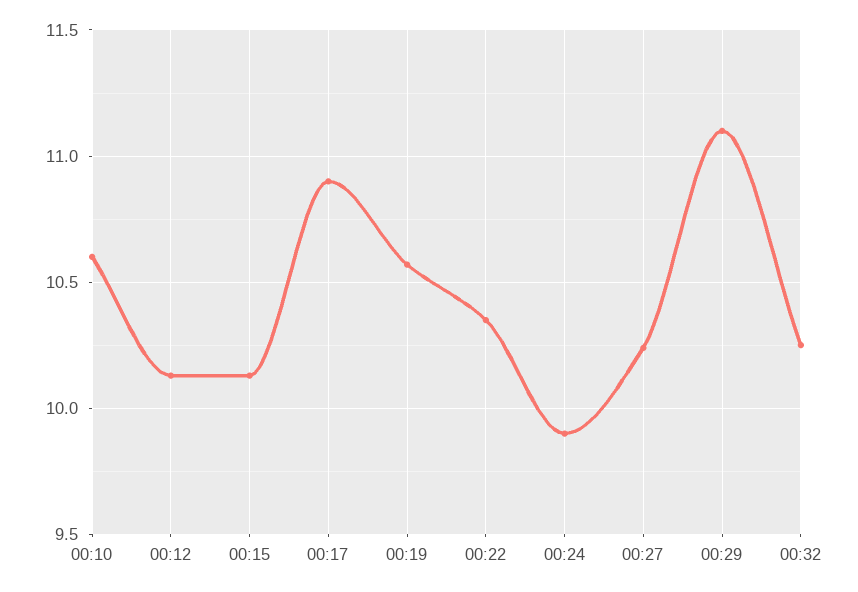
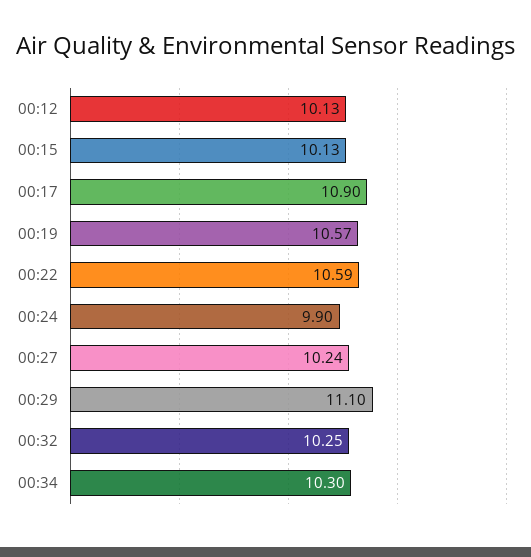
00:10: 10.6 -> none
00:22: 10.35 -> 10.59
00:34: none -> 10.3

